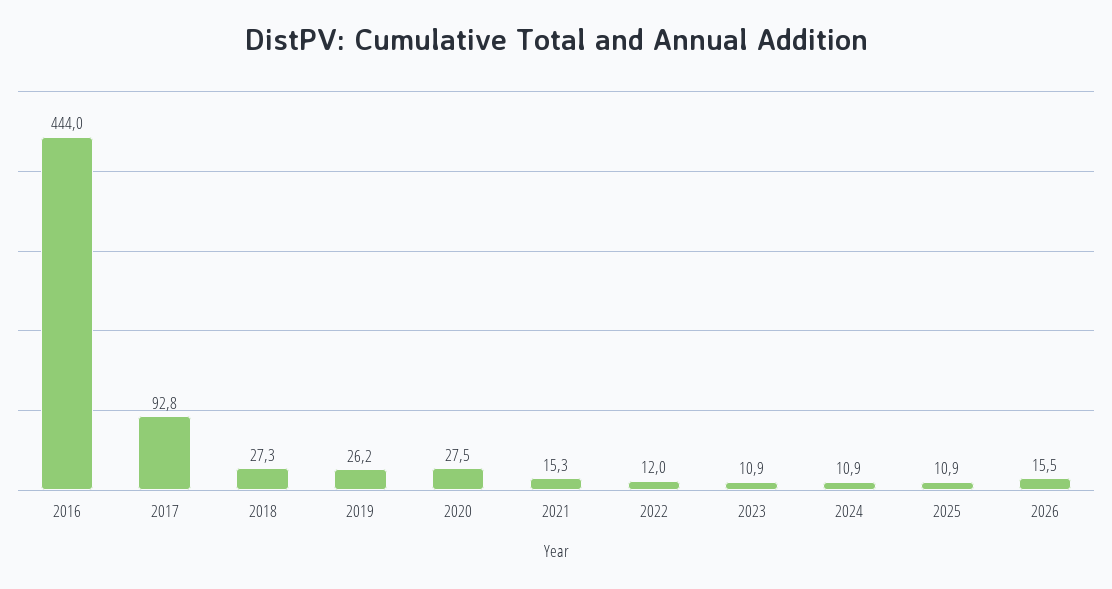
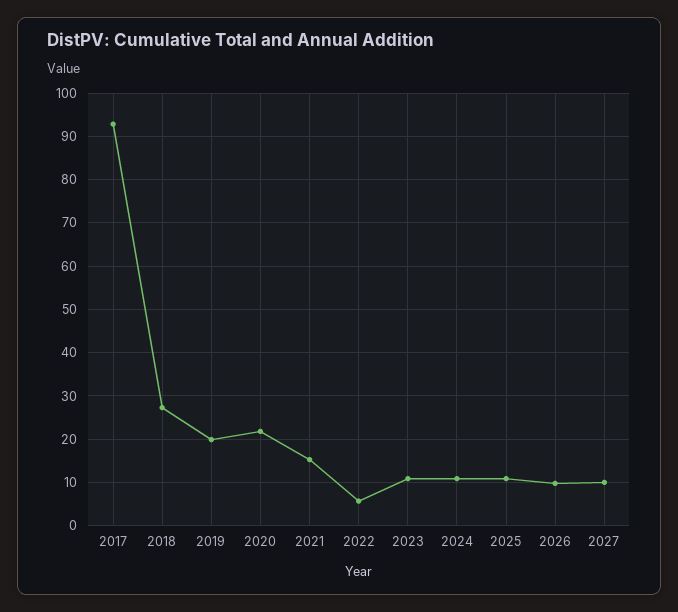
2016: 444 -> none
2019: 26.2 -> 20
2020: 27.5 -> 22
2022: 12 -> 6
2026: 15.5 -> 10
2027: none -> 10

